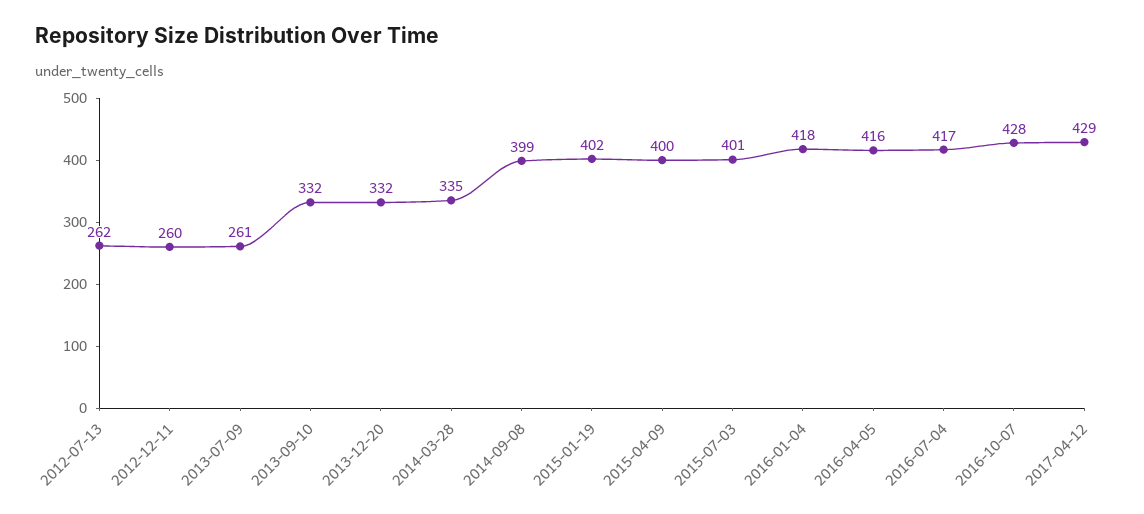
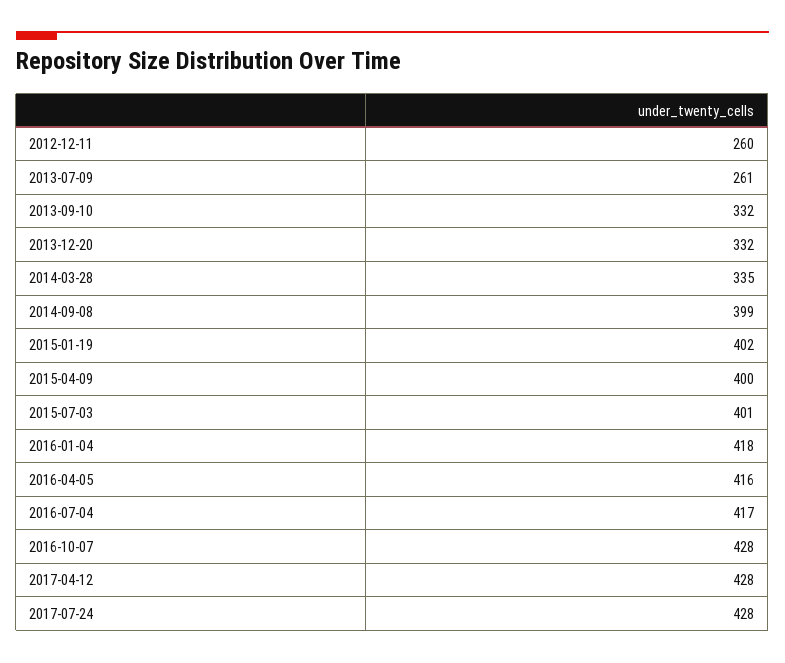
2012-07-13: 262 -> none
2017-04-12: 429 -> 428
2017-07-24: none -> 428

